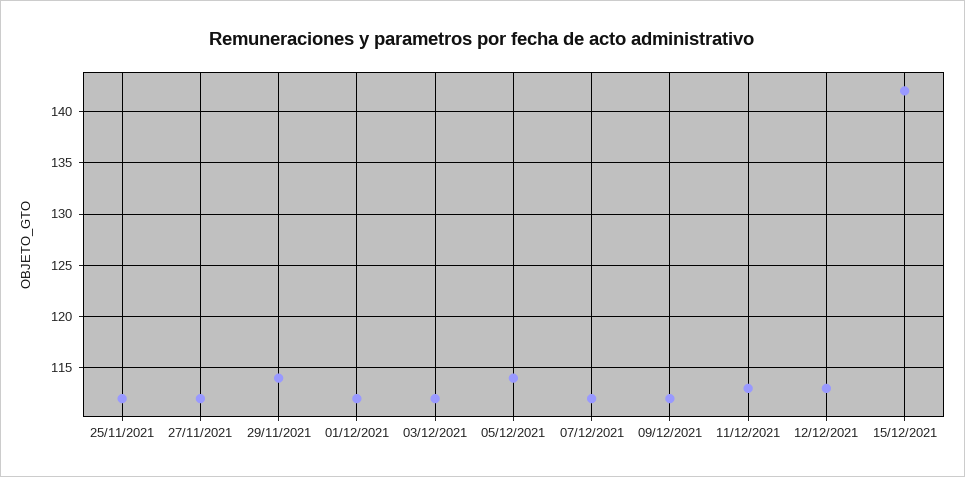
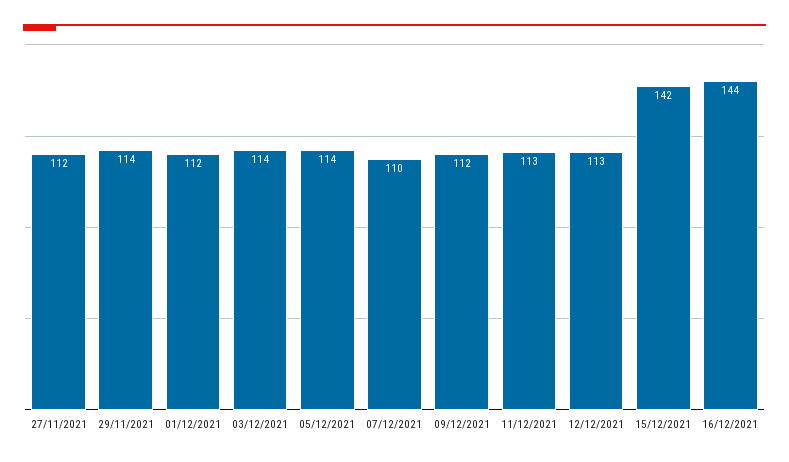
25/11/2021: 112 -> none
03/12/2021: 112 -> 114
07/12/2021: 112 -> 110
16/12/2021: none -> 144

